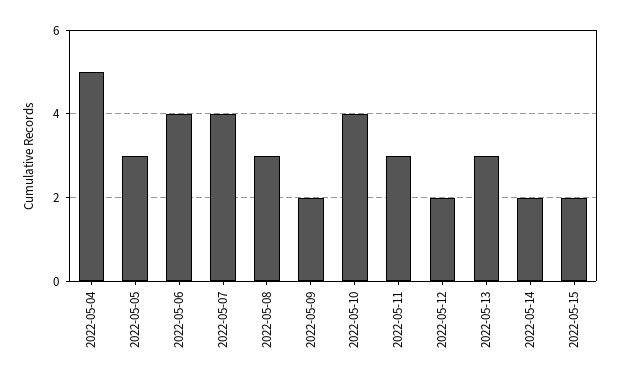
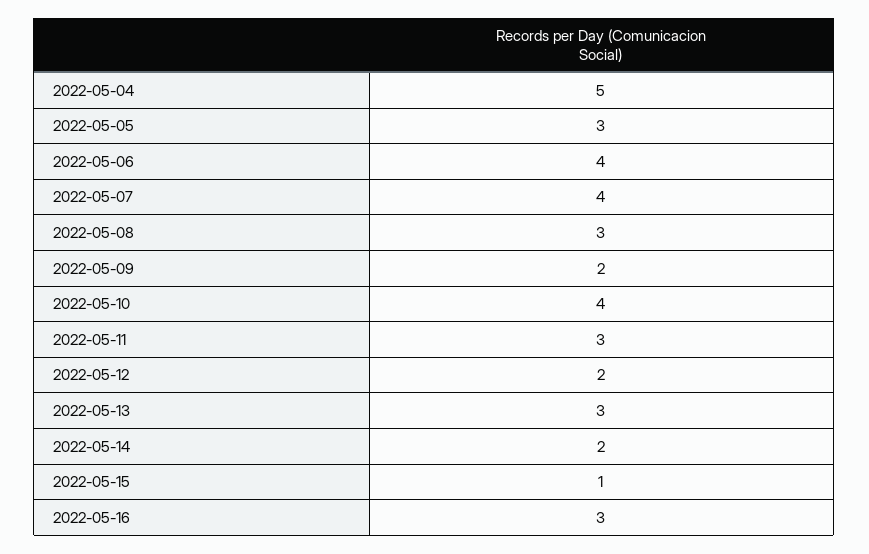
2022-05-15: 2 -> 1
2022-05-16: none -> 3

